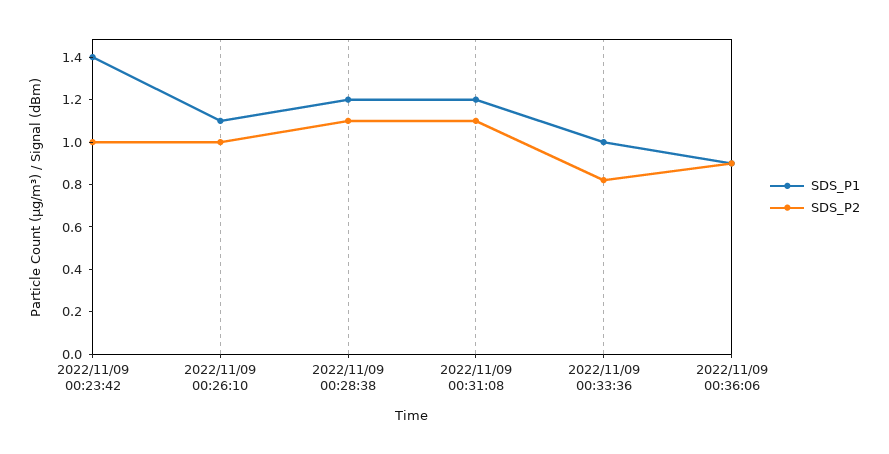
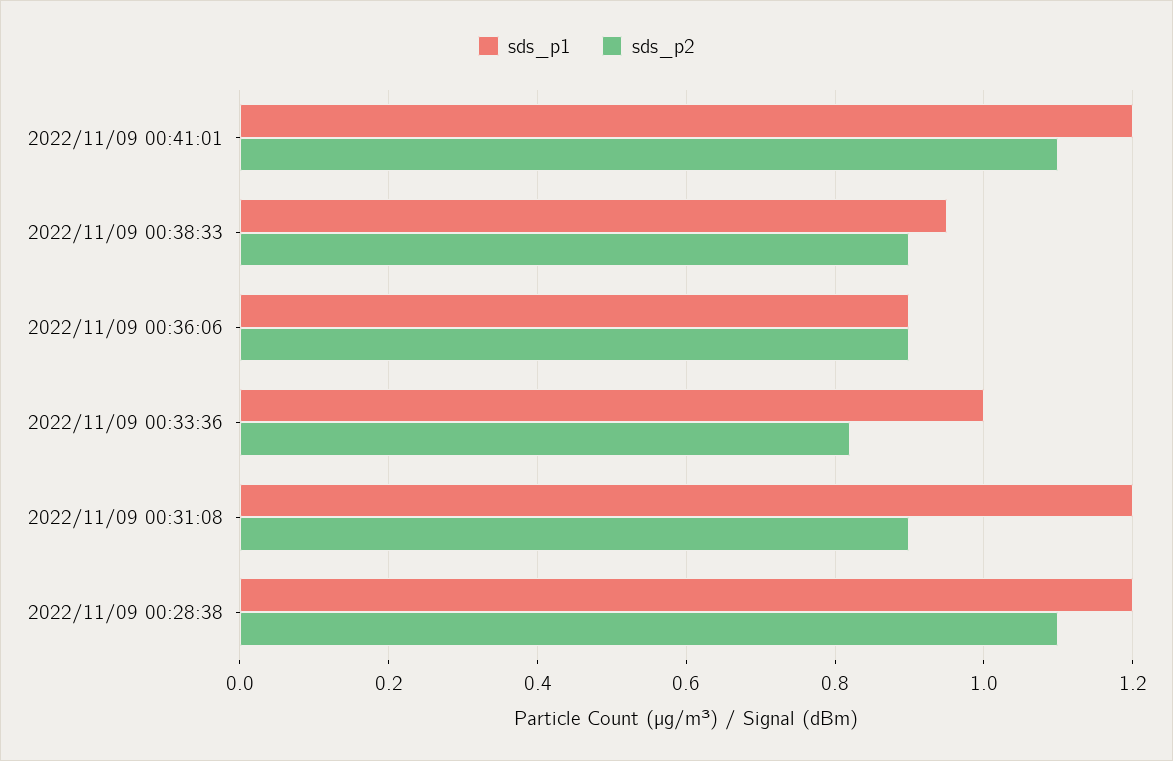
SDS_P1, 2022/11/09 00:23:42: 1.4 -> none
SDS_P2, 2022/11/09 00:23:42: 1 -> none
SDS_P1, 2022/11/09 00:26:10: 1.1 -> none
SDS_P2, 2022/11/09 00:26:10: 1 -> none
SDS_P2, 2022/11/09 00:31:08: 1.1 -> 0.9
SDS_P1, 2022/11/09 00:41:01: none -> 1.2
SDS_P2, 2022/11/09 00:41:01: none -> 1.1
SDS_P1, 2022/11/09 00:38:33: none -> 0.95
SDS_P2, 2022/11/09 00:38:33: none -> 0.9

